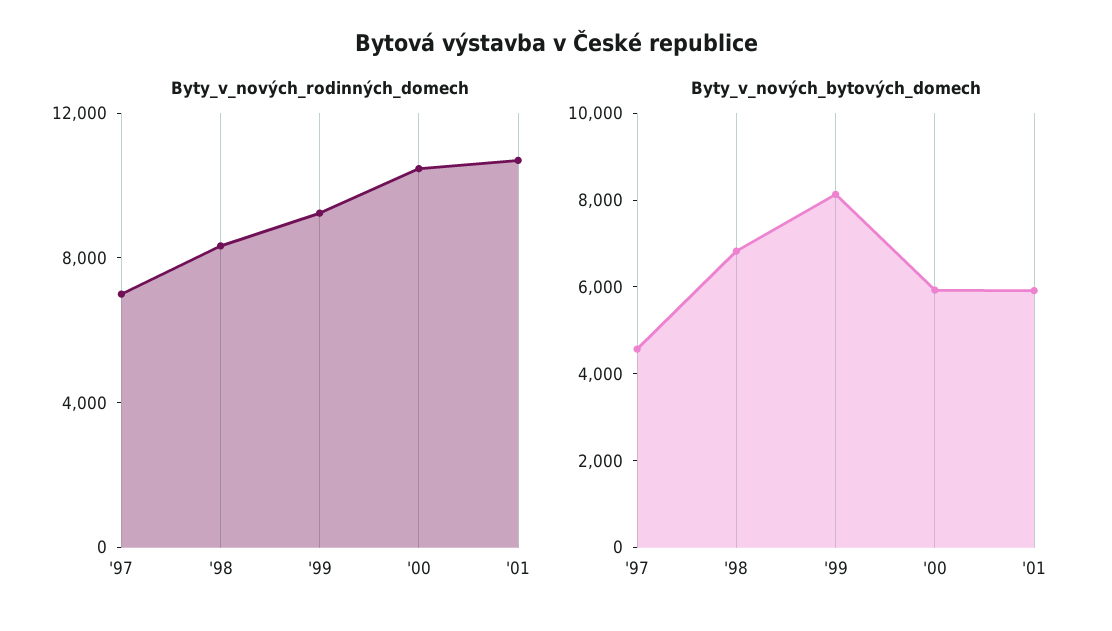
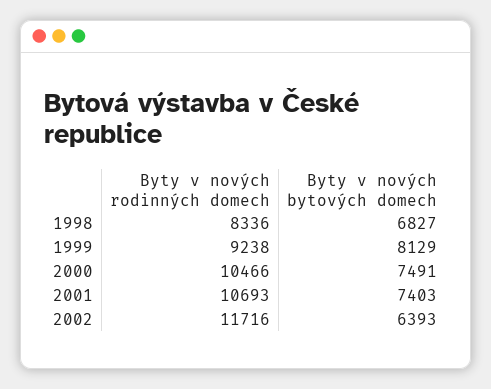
Byty_v_nových_rodinných_domech, '97: 7000 -> none
Byty_v_nových_bytových_domech, '97: 4500 -> none
Byty_v_nových_bytových_domech, '00: 6000 -> 7491
Byty_v_nových_bytových_domech, '01: 6000 -> 7403
Byty_v_nových_rodinných_domech, 2002: none -> 11716
Byty_v_nových_bytových_domech, 2002: none -> 6393

